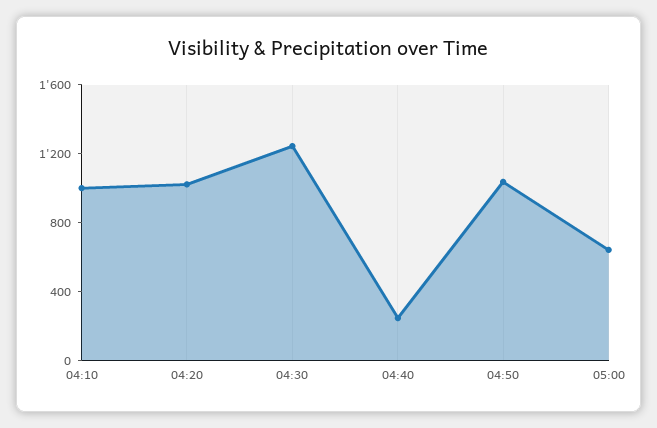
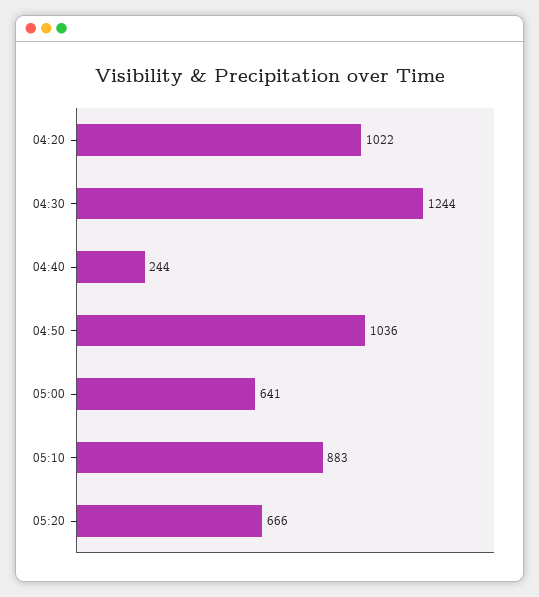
04:10: 1000 -> none
05:10: none -> 883
05:20: none -> 666

